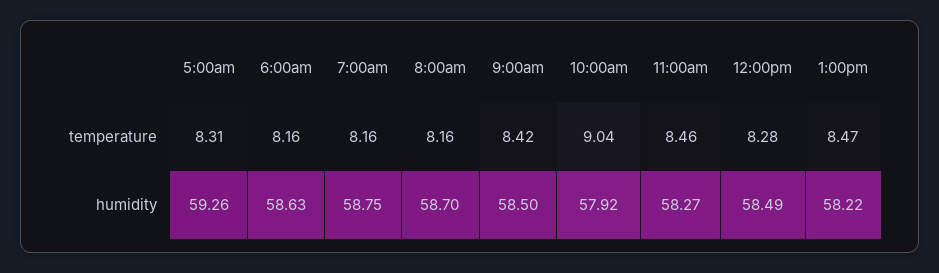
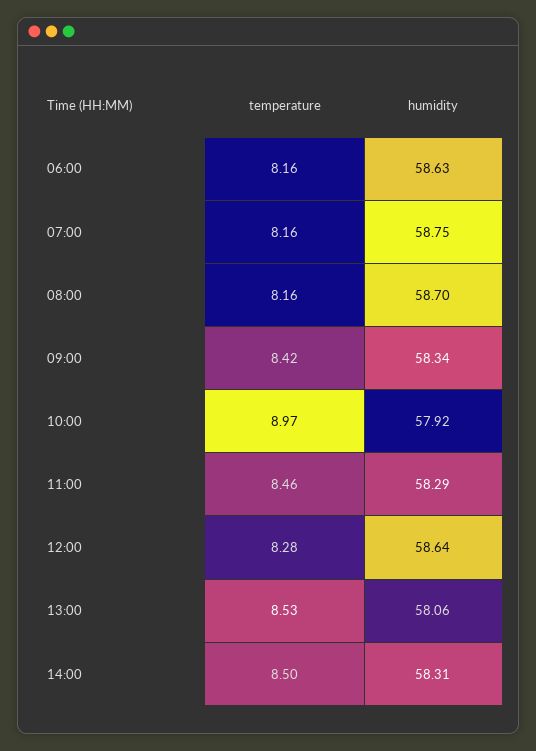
5:00am, temperature: 8.31 -> none
10:00am, temperature: 9.04 -> 8.97
1:00pm, temperature: 8.47 -> 8.53
5:00am, humidity: 59.26 -> none
9:00am, humidity: 58.5 -> 58.34
11:00am, humidity: 58.27 -> 58.29
12:00pm, humidity: 58.49 -> 58.64
1:00pm, humidity: 58.22 -> 58.06
14:00, temperature: none -> 8.5
14:00, humidity: none -> 58.31

